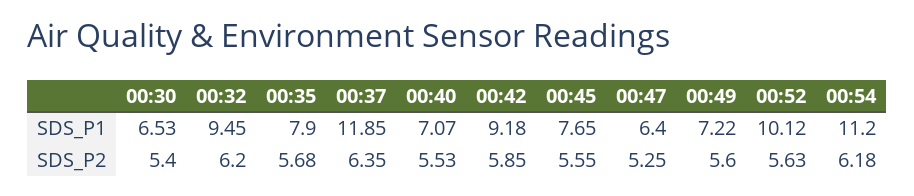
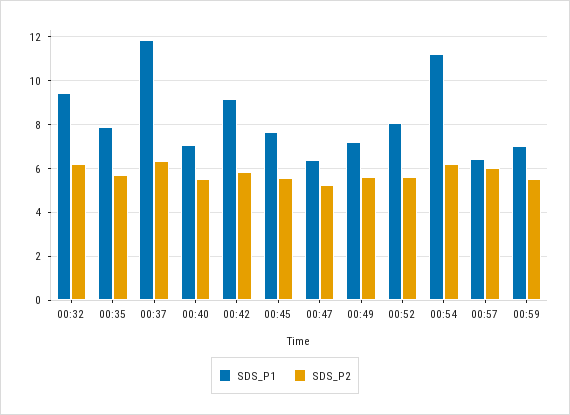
SDS_P1, 00:30: 6.53 -> none
SDS_P1, 00:52: 10.12 -> 8
SDS_P2, 00:30: 5.4 -> none
SDS_P1, 00:57: none -> 6.5
SDS_P2, 00:57: none -> 6
SDS_P1, 00:59: none -> 7
SDS_P2, 00:59: none -> 5.5

